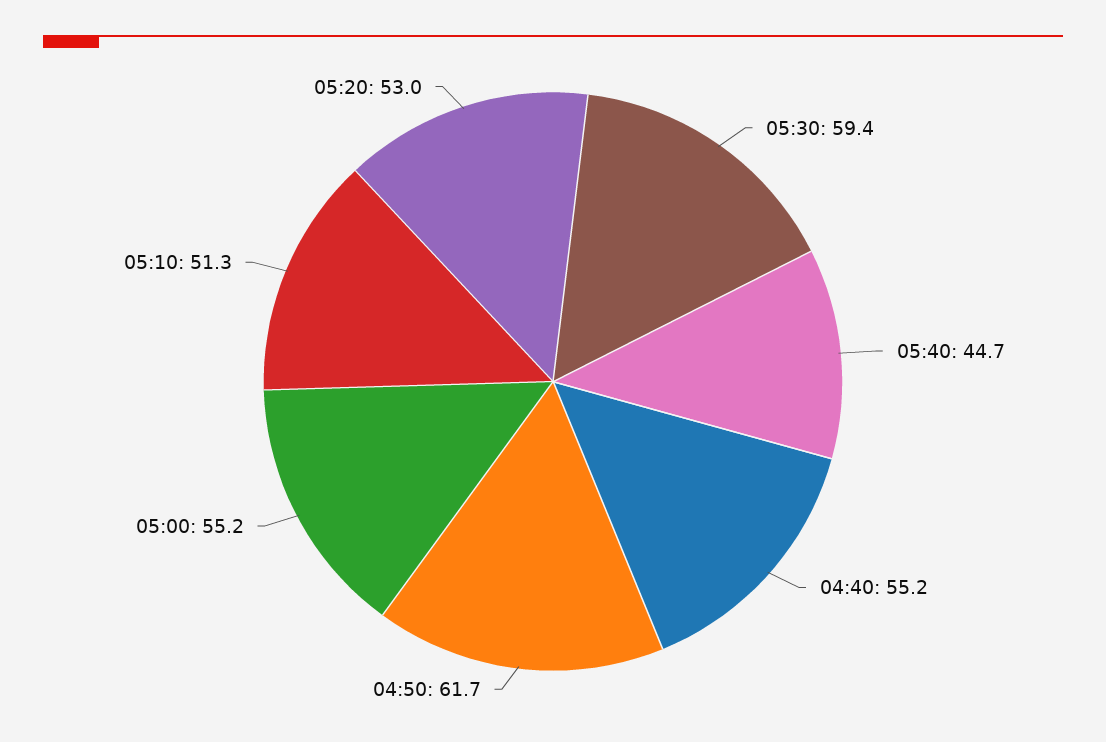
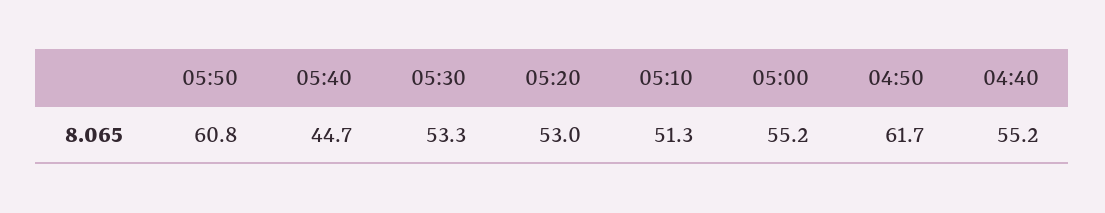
05:30: 59.4 -> 53.3
05:50: none -> 60.8

